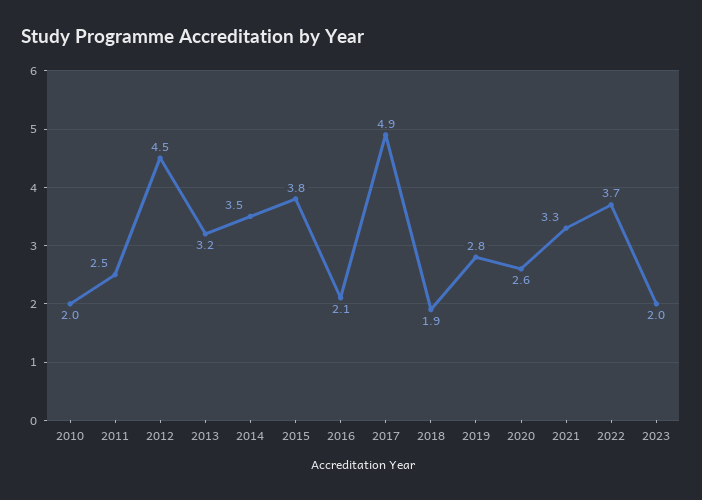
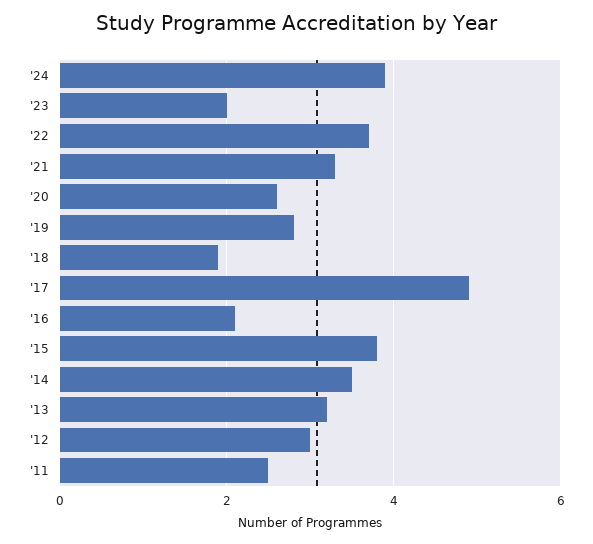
2010: 2 -> none
2012: 4.5 -> 3
'24: none -> 4

